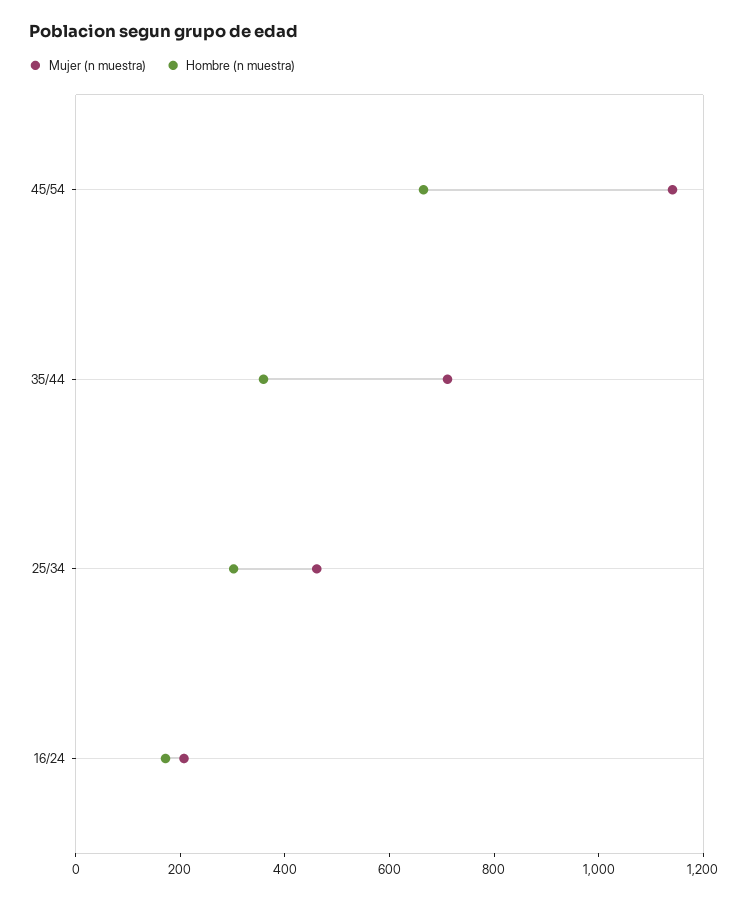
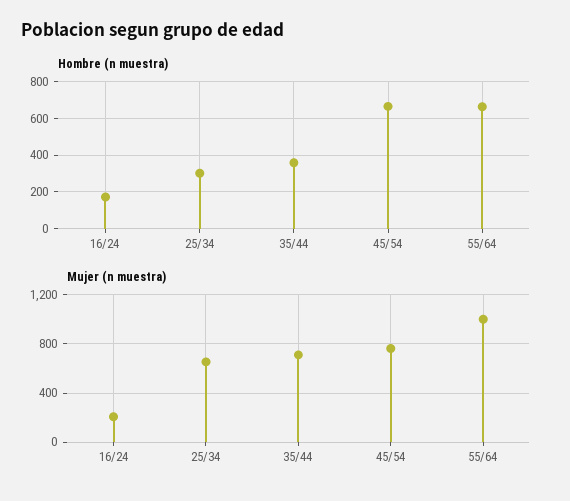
Mujer (n muestra), 45/54: 1150 -> 750
Mujer (n muestra), 25/34: 450 -> 650
Hombre (n muestra), 55/64: none -> 650
Mujer (n muestra), 55/64: none -> 1000

